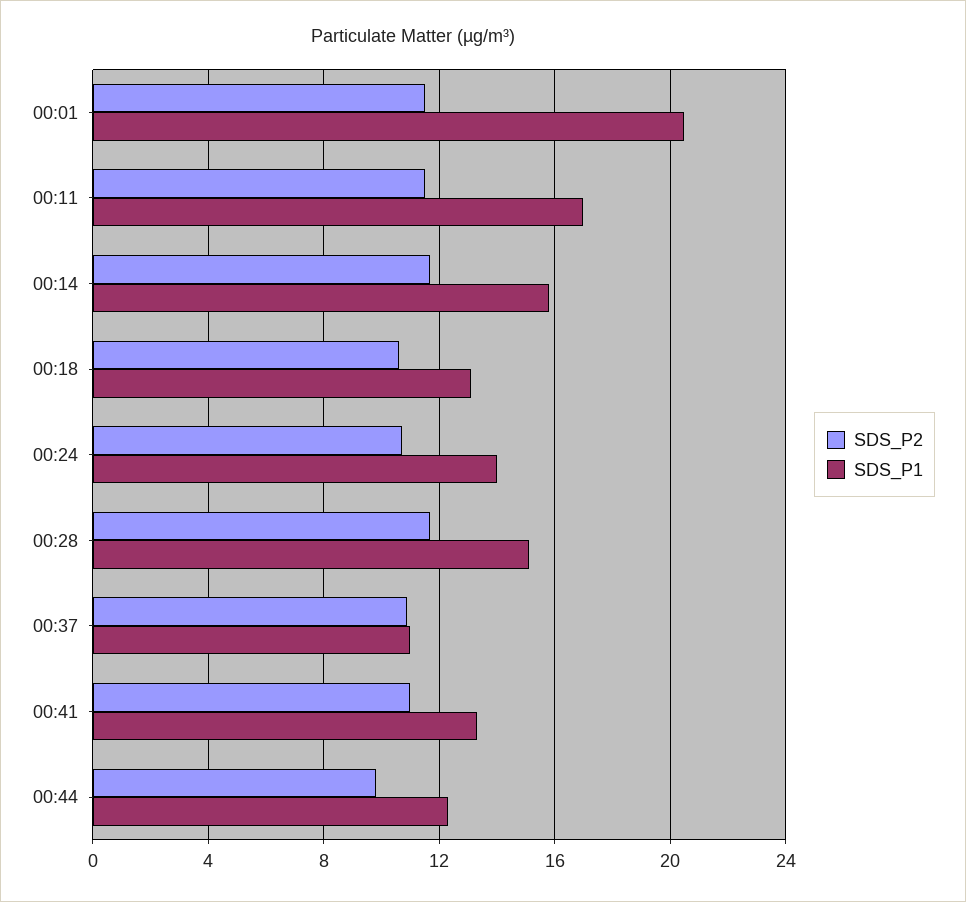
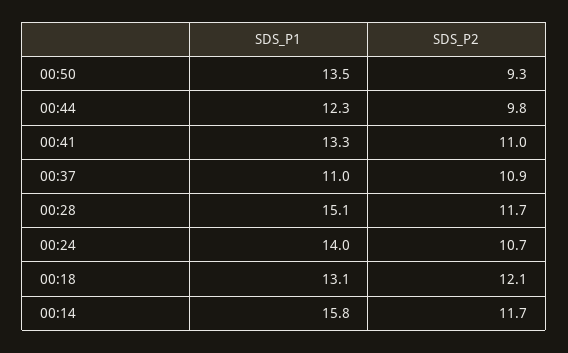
SDS_P2, 00:01: 11.5 -> none
SDS_P1, 00:01: 20.5 -> none
SDS_P2, 00:11: 11.5 -> none
SDS_P1, 00:11: 17 -> none
SDS_P2, 00:18: 10.5 -> 12.1
SDS_P1, 00:50: none -> 13.5
SDS_P2, 00:50: none -> 9.3

